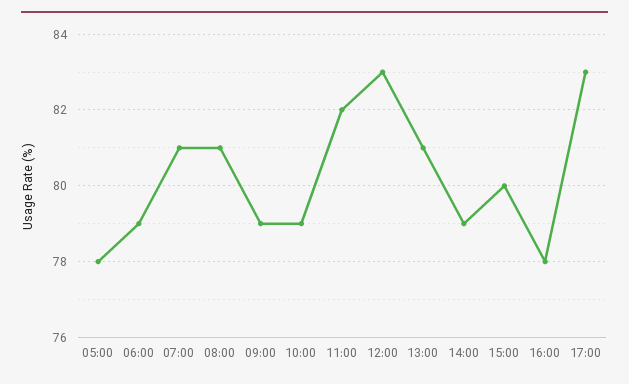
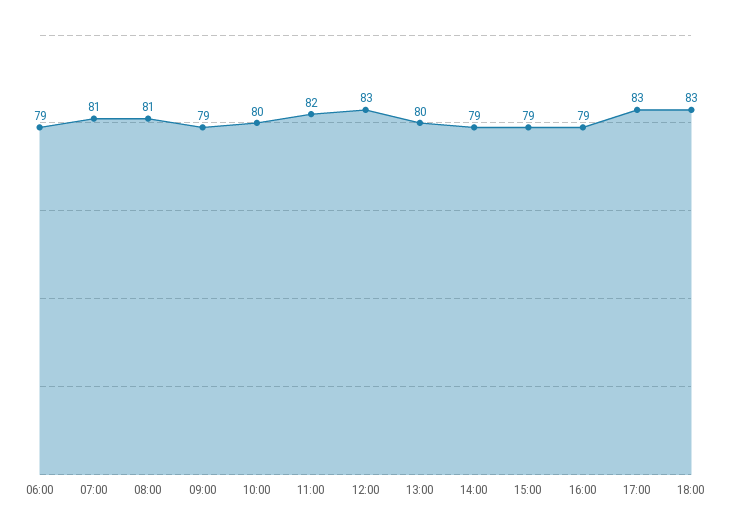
05:00: 78 -> none
10:00: 79 -> 80
13:00: 81 -> 80
15:00: 80 -> 79
16:00: 78 -> 79
18:00: none -> 83

